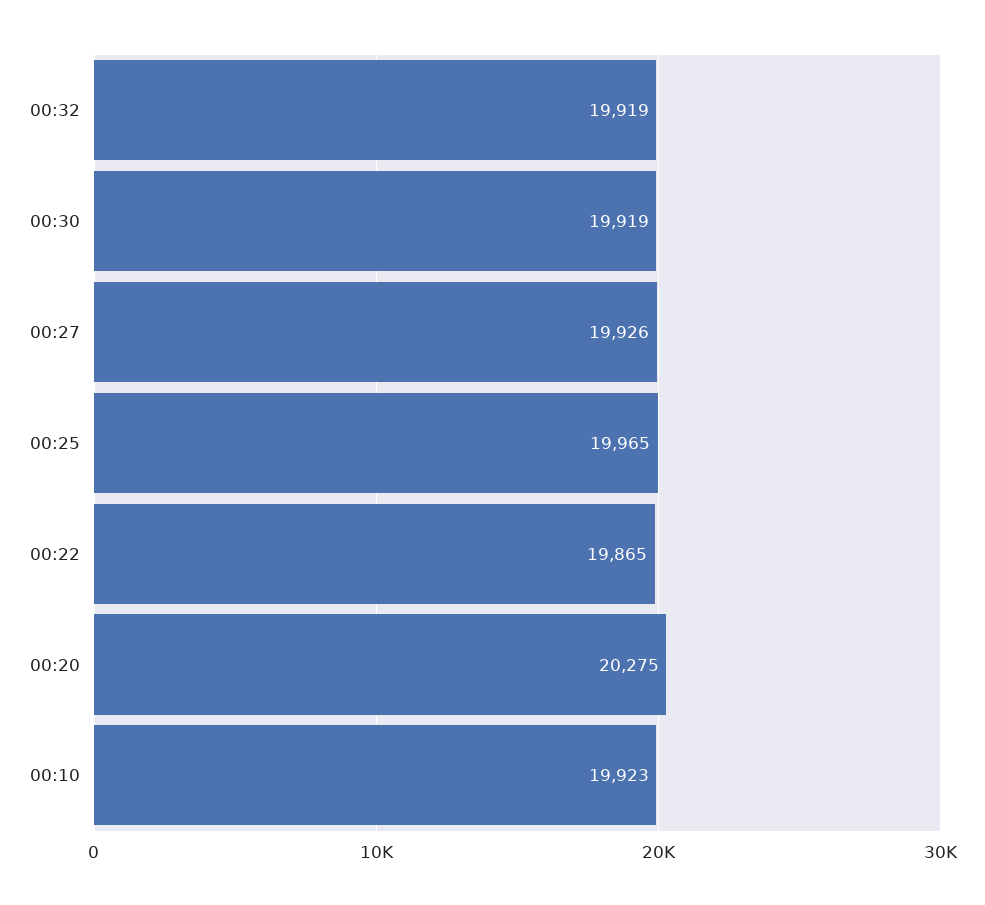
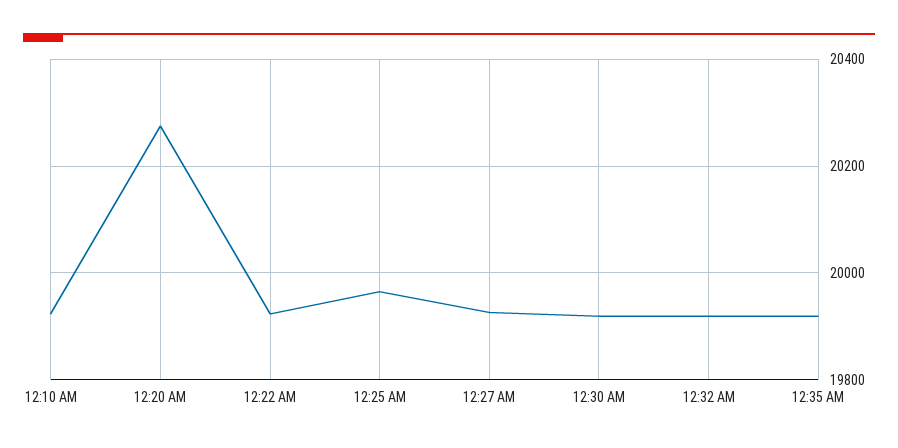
00:22: 19865 -> 19920
12:35 AM: none -> 19920

